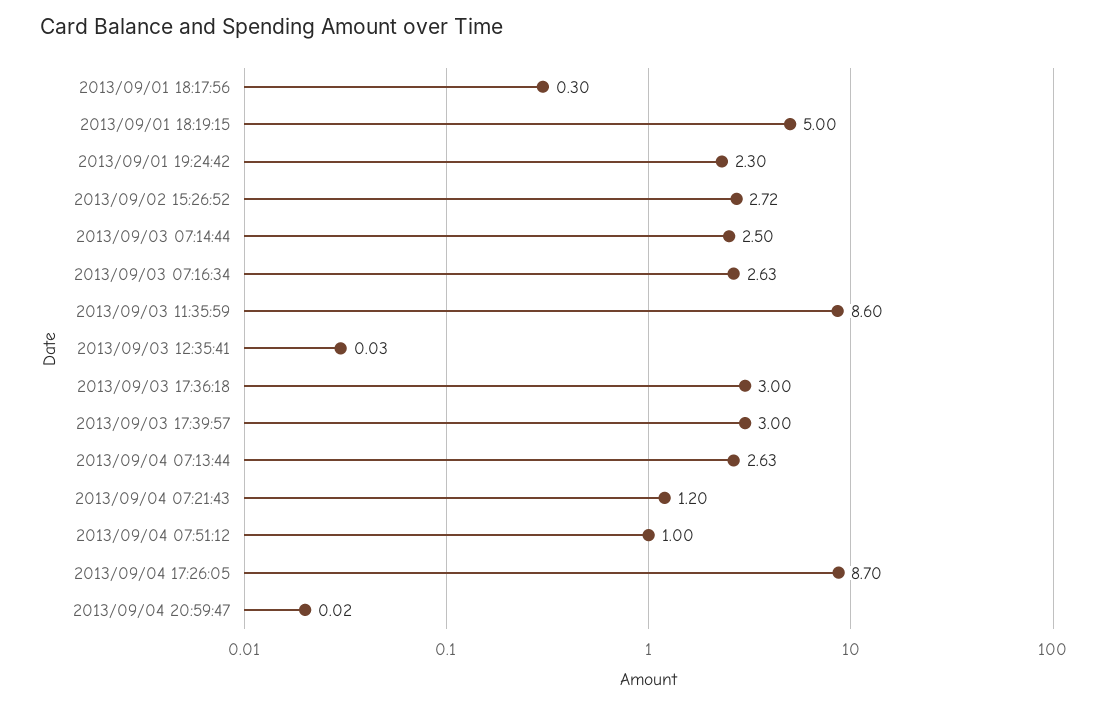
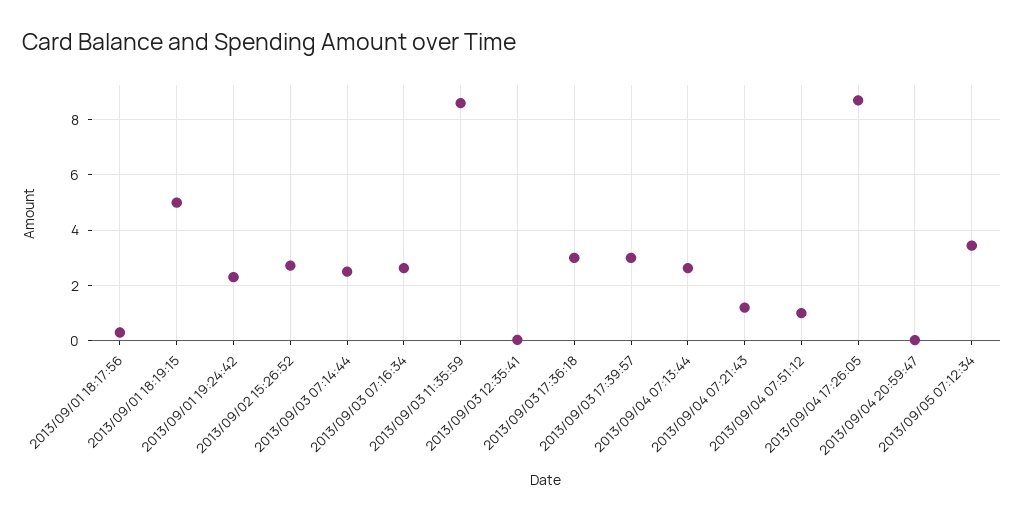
2013/09/05 07:12:34: none -> 3.5

